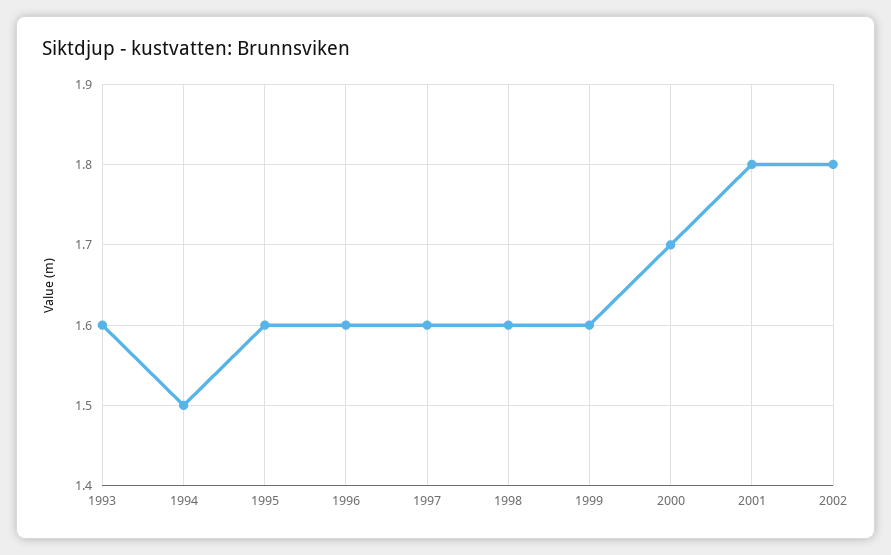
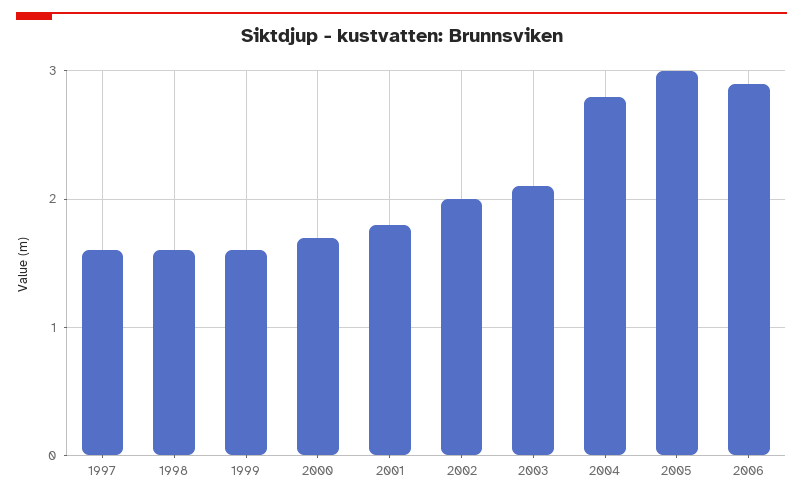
1993: 1.6 -> none
1994: 1.5 -> none
1995: 1.6 -> none
1996: 1.6 -> none
2002: 1.8 -> 2
2003: none -> 2.1
2004: none -> 2.8
2005: none -> 3
2006: none -> 2.9

